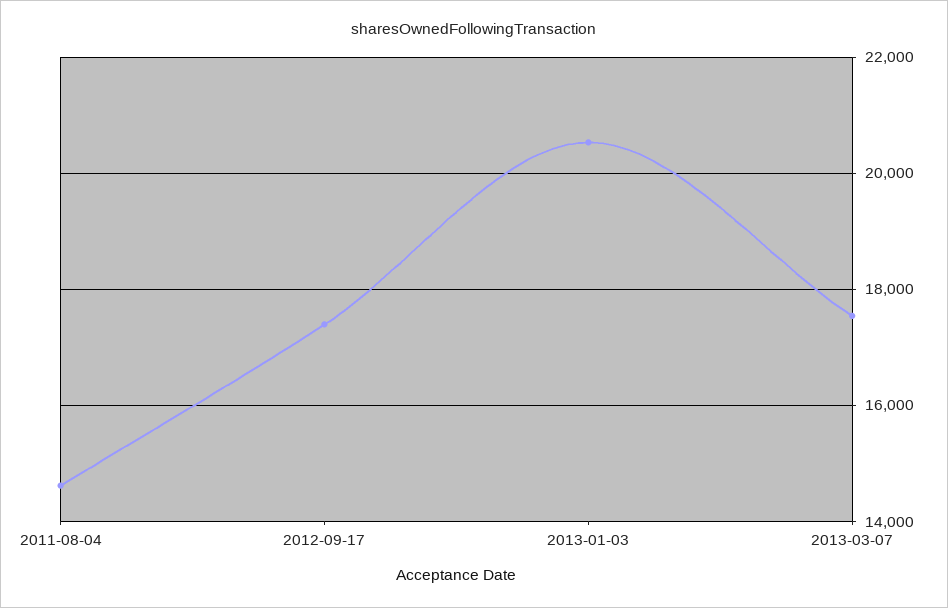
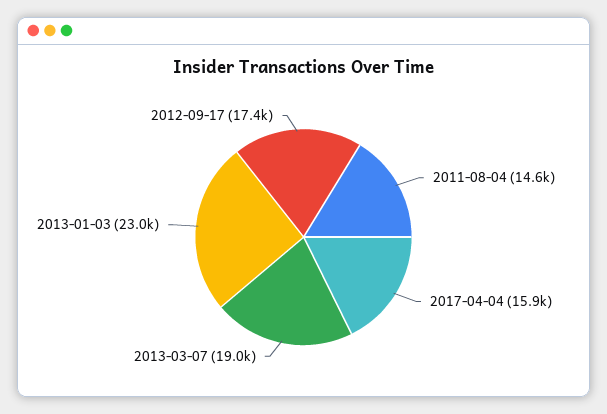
2013-01-03: 20600 -> 23000
2013-03-07: 17600 -> 19000
2017-04-04: none -> 15900

